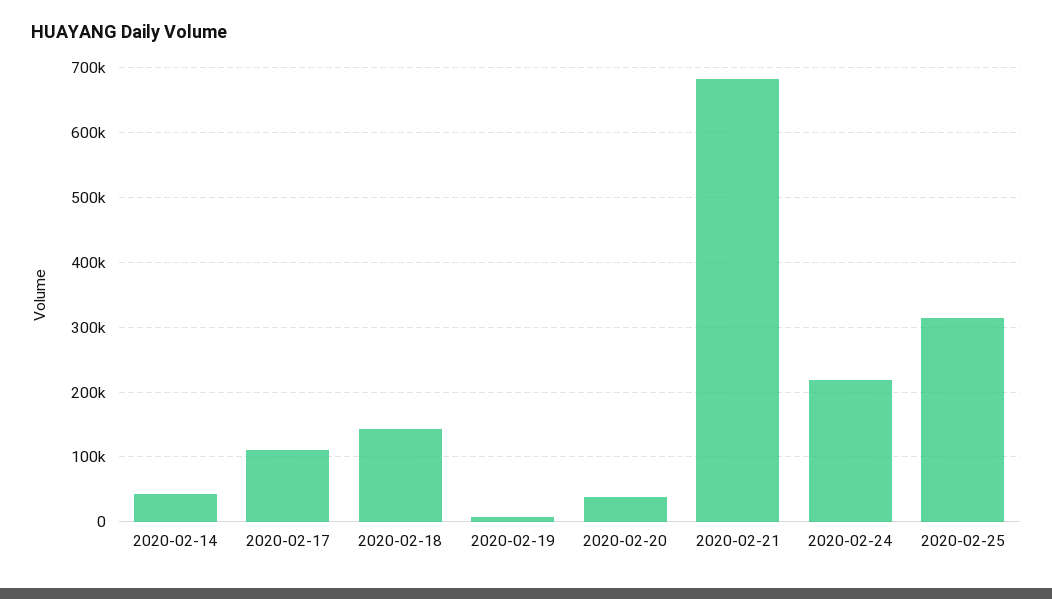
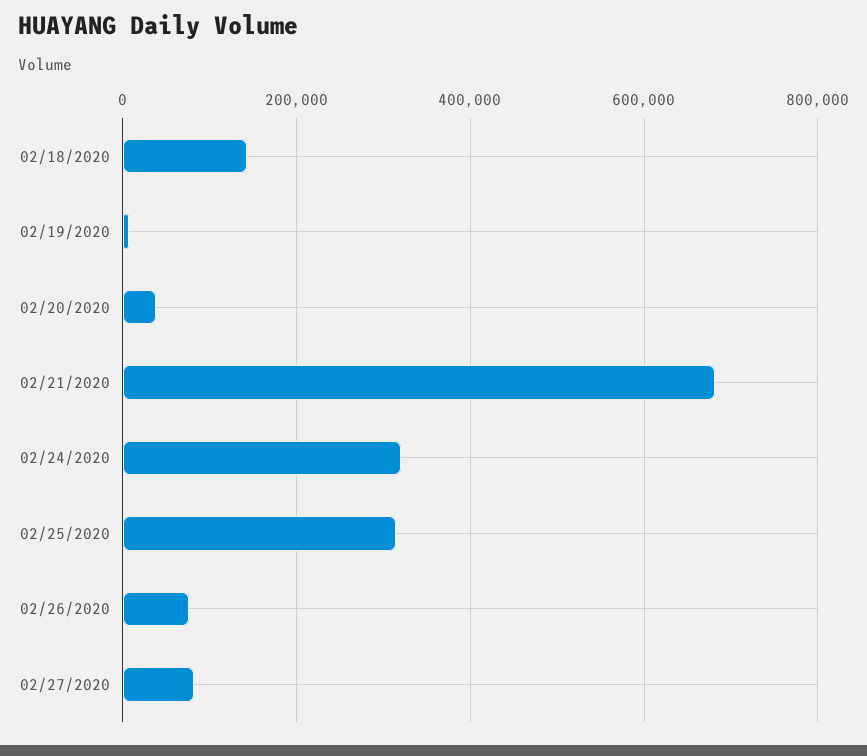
2020-02-14: 40000 -> none
2020-02-17: 110000 -> none
2020-02-24: 220000 -> 320000
02/26/2020: none -> 80000
02/27/2020: none -> 80000

